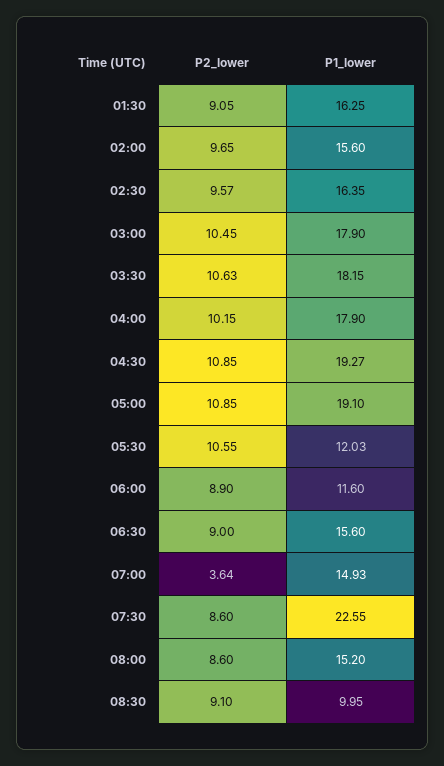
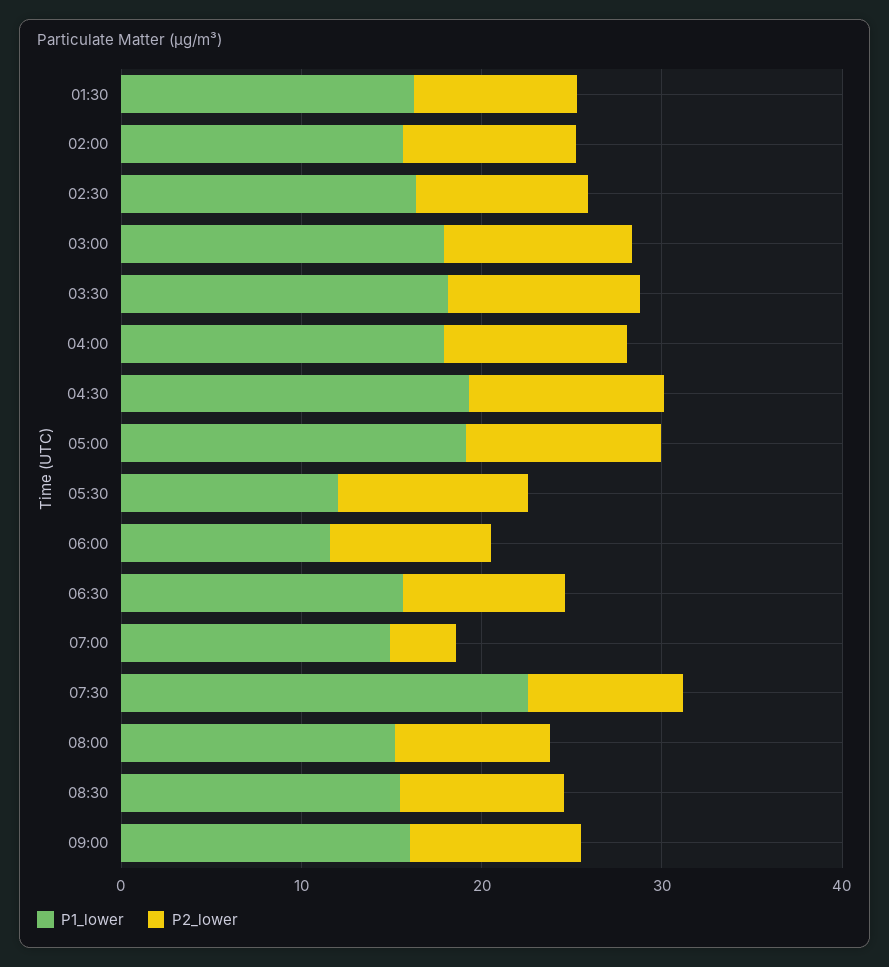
P1_lower, 08:30: 9.95 -> 16
P1_lower, 09:00: none -> 16
P2_lower, 09:00: none -> 10

